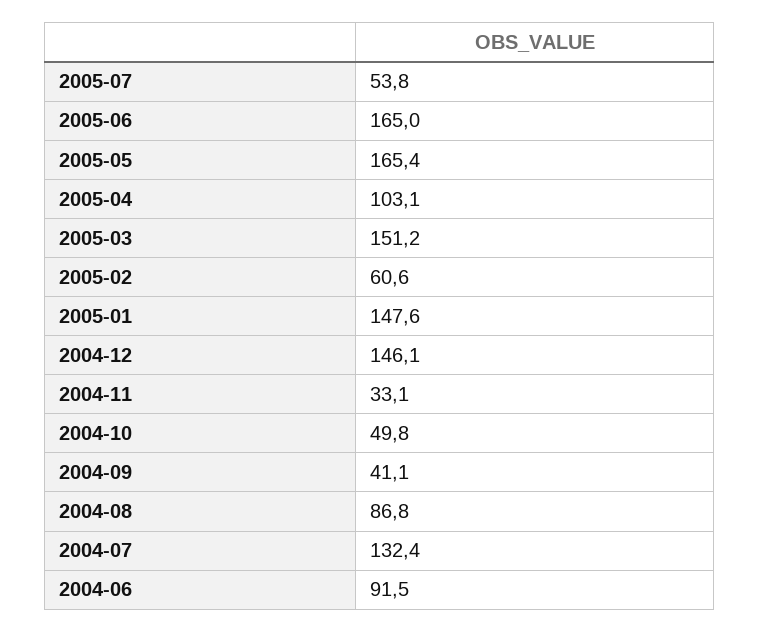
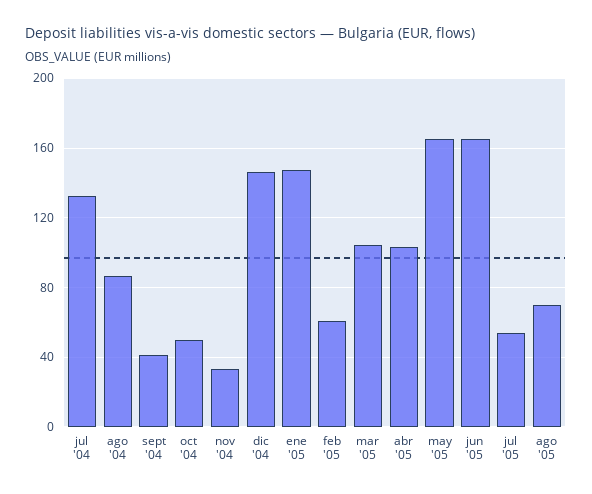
2005-03: 151.2 -> 105
2004-06: 91.5 -> none
ago '05: none -> 70

